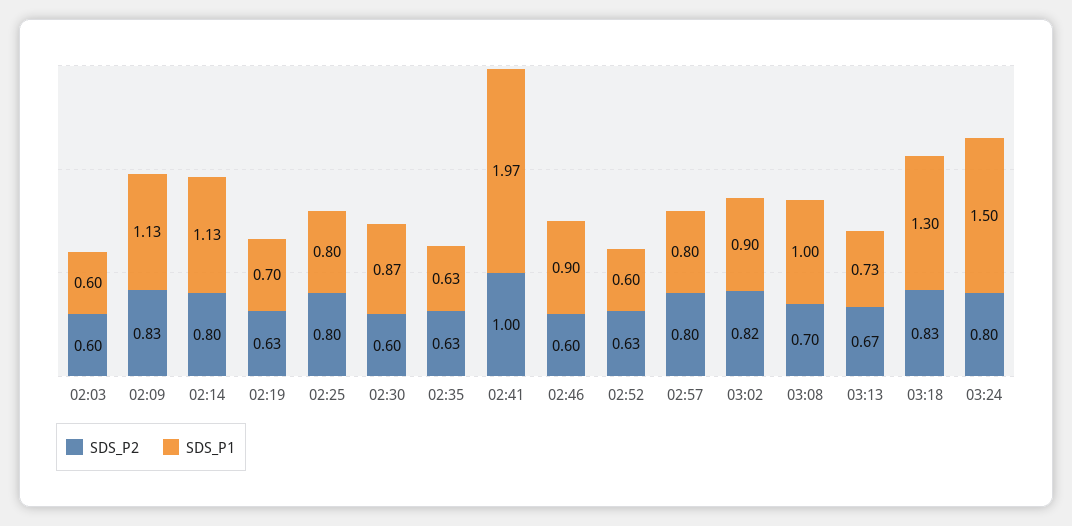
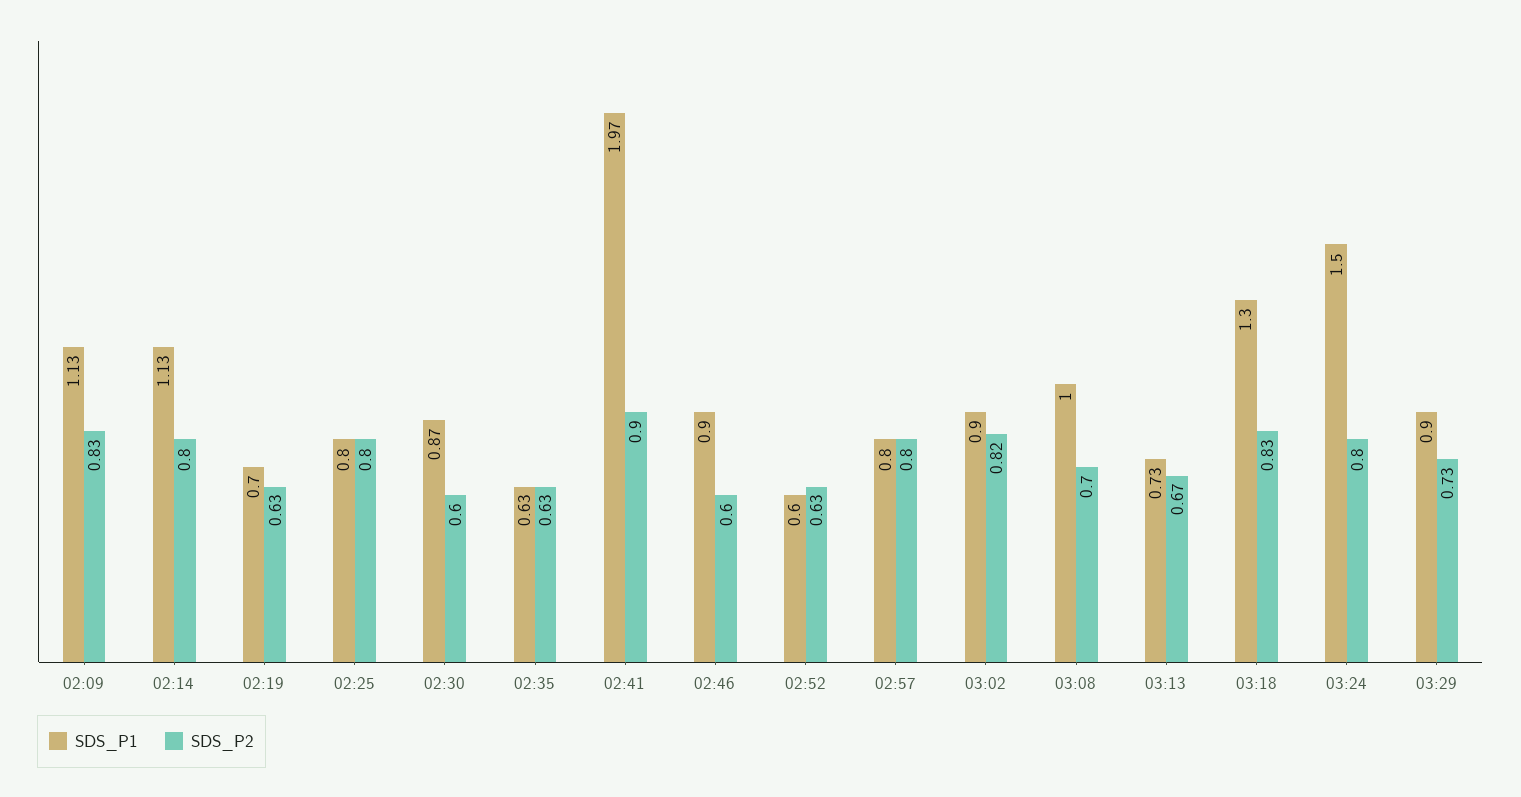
SDS_P2, 02:03: 0.6 -> none
SDS_P1, 02:03: 0.6 -> none
SDS_P2, 02:41: 1 -> 0.9
SDS_P1, 03:29: none -> 0.9
SDS_P2, 03:29: none -> 0.73

